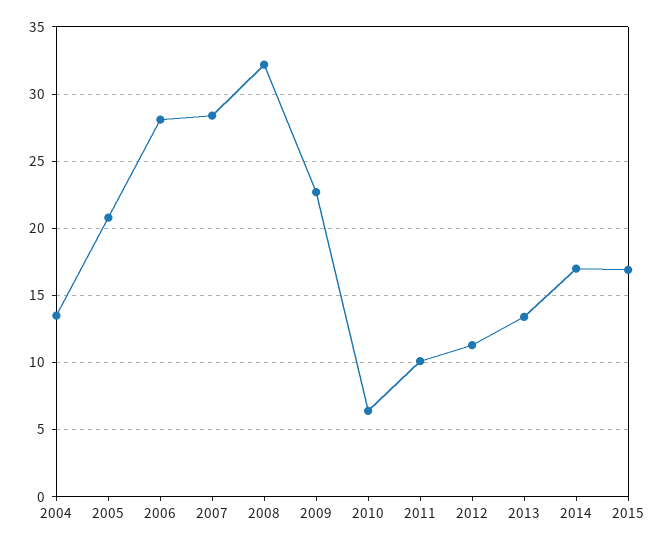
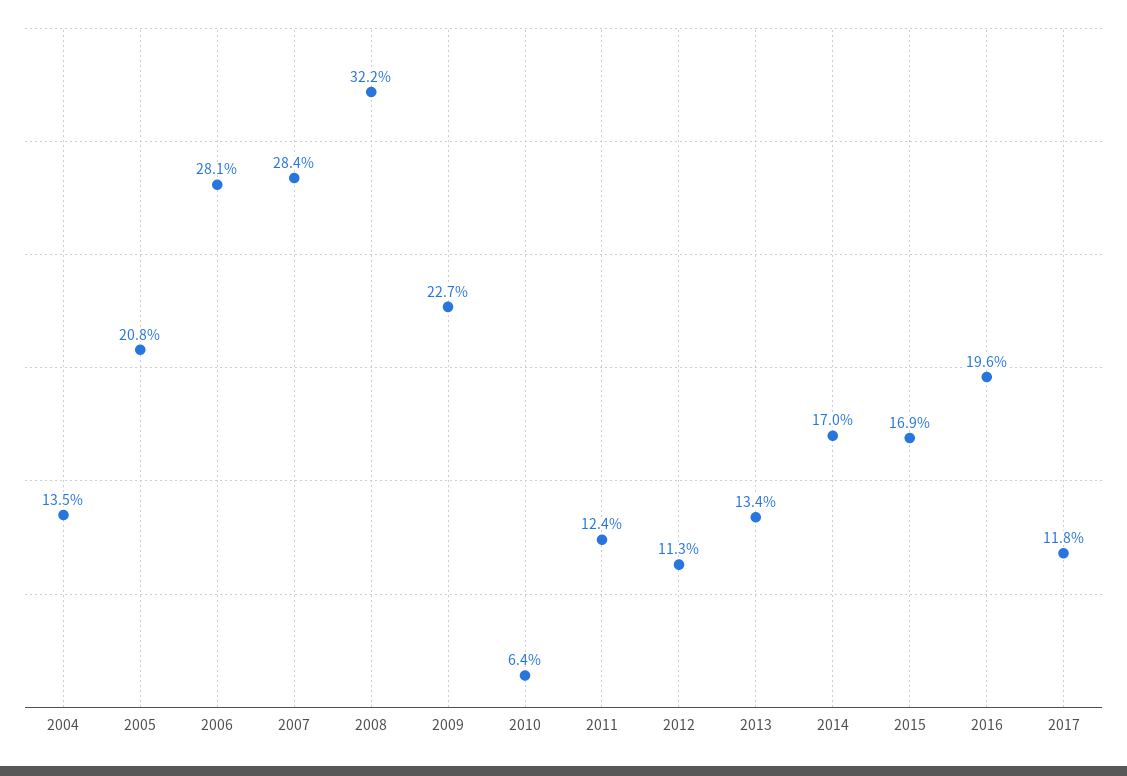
2011: 10 -> 12.4
2016: none -> 19.6
2017: none -> 11.8

